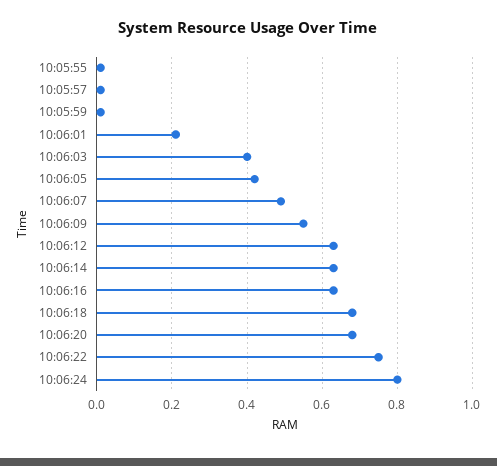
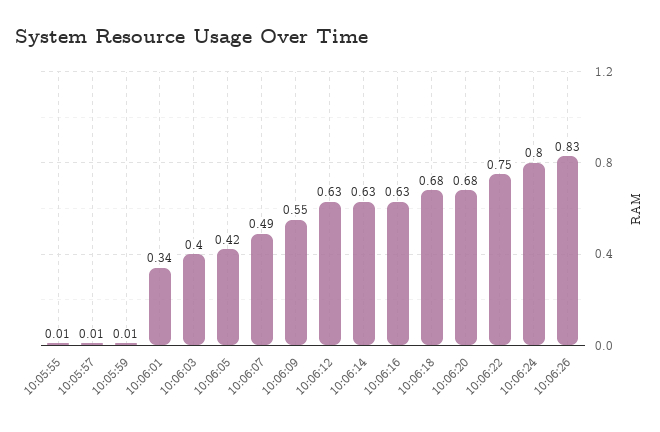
10:06:01: 0.2 -> 0.34
10:06:26: none -> 0.83

